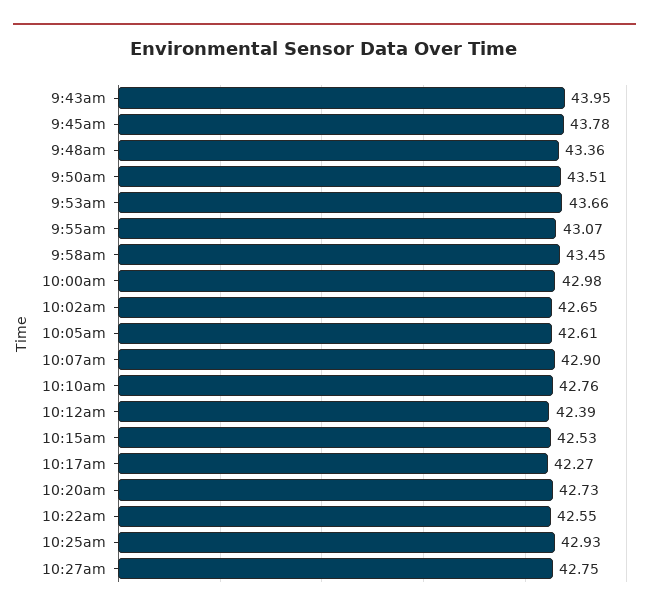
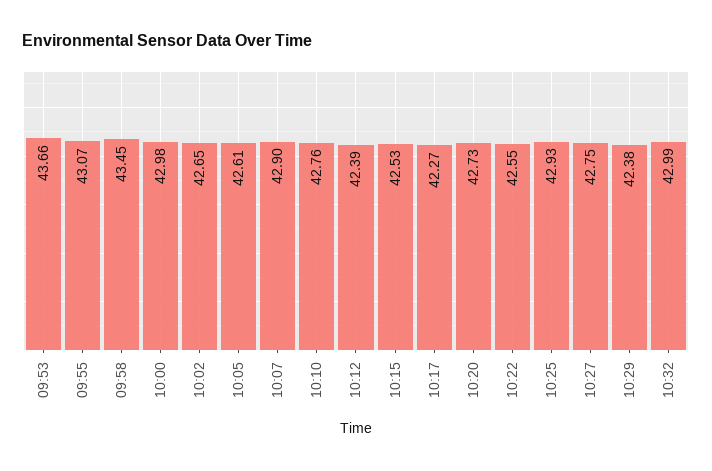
9:43am: 43.95 -> none
9:45am: 43.78 -> none
9:48am: 43.36 -> none
9:50am: 43.51 -> none
10:29: none -> 42.38
10:32: none -> 42.99

